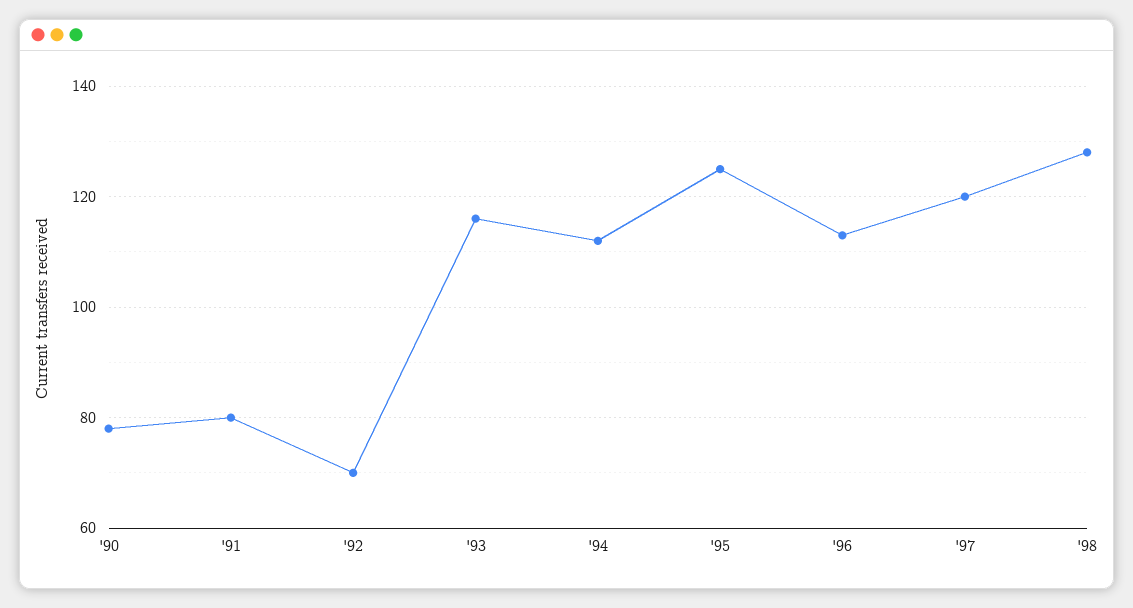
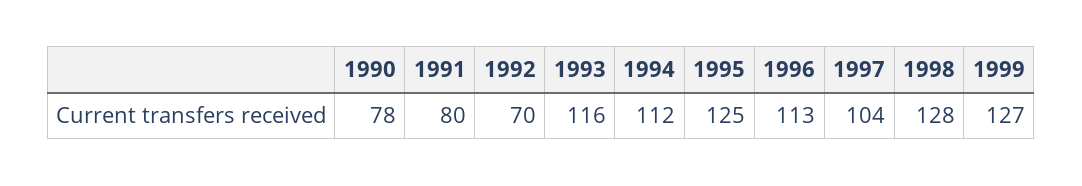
'97: 120 -> 104
1999: none -> 127

